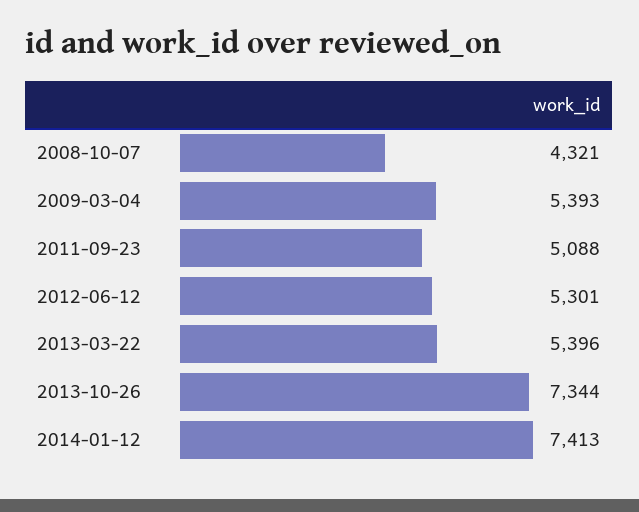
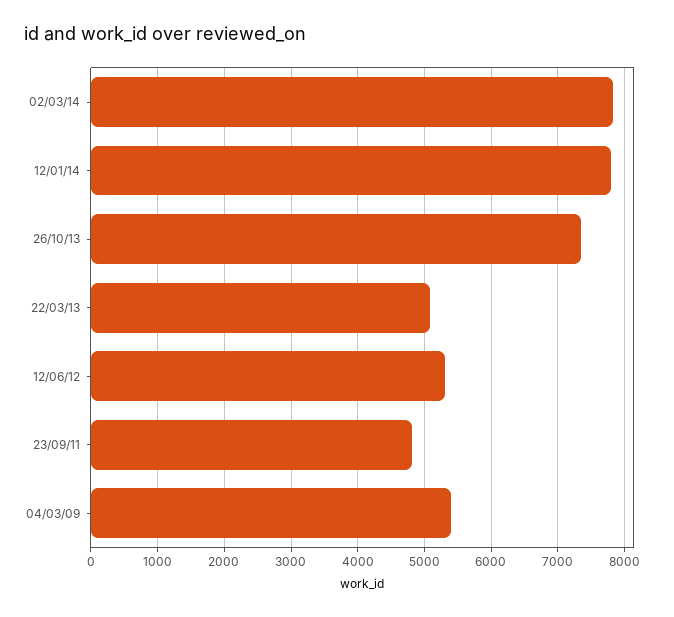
2008-10-07: 4321 -> none
2011-09-23: 5088 -> 4800
2013-03-22: 5396 -> 5100
2014-01-12: 7413 -> 7800
02/03/14: none -> 7800

